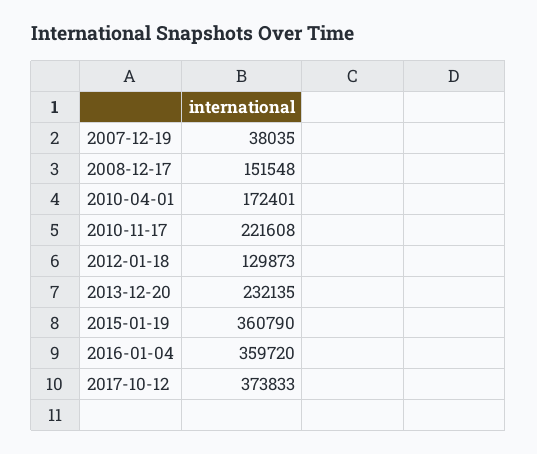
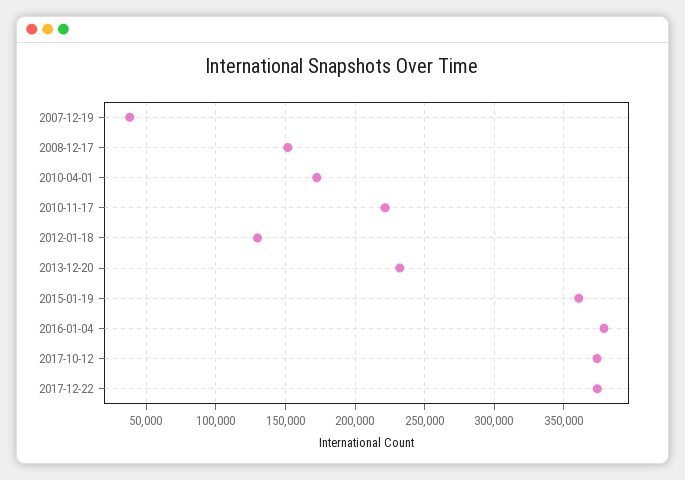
2016-01-04: 359720 -> 380000
2017-12-22: none -> 375000

